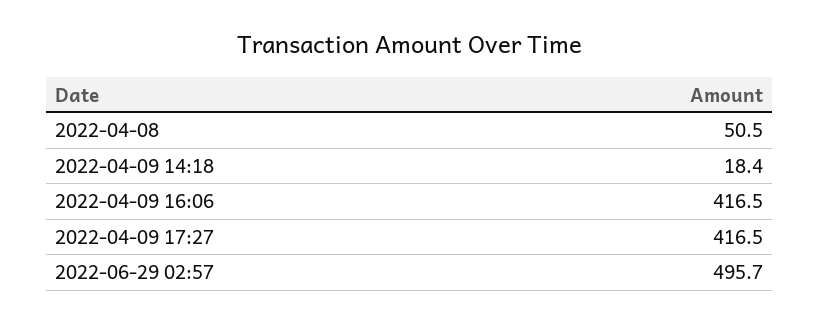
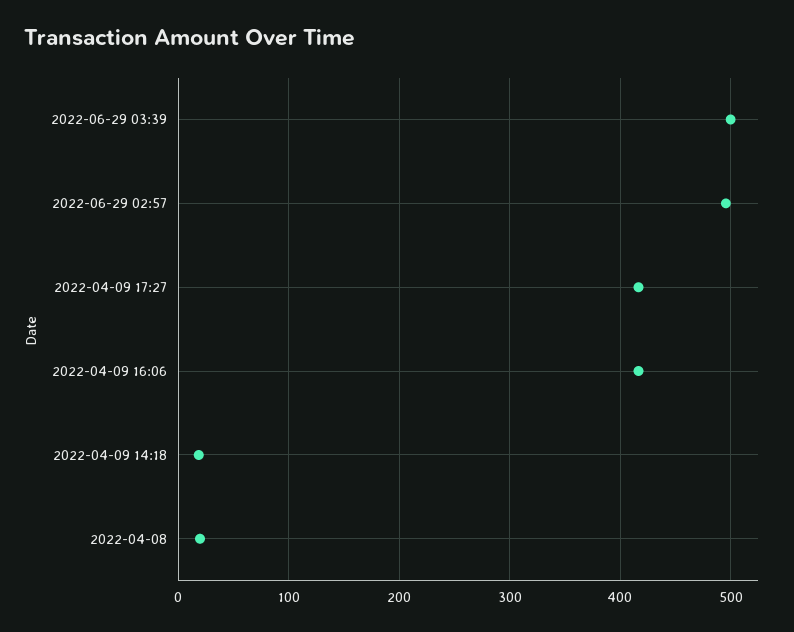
2022-04-08: 50.5 -> 20
2022-06-29 03:39: none -> 500

